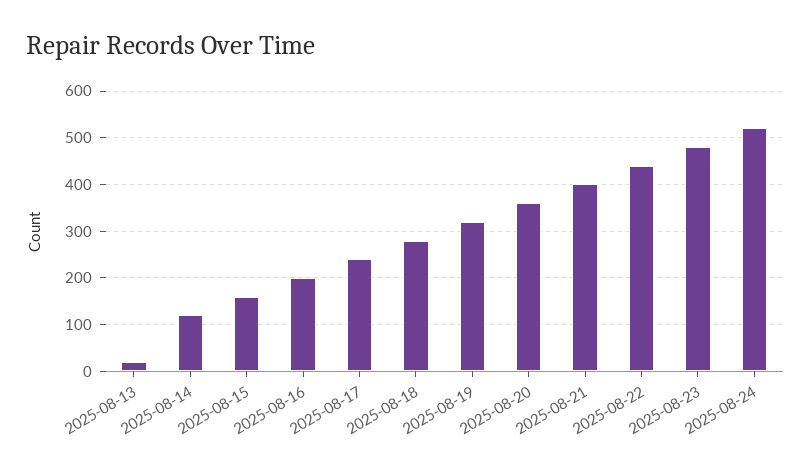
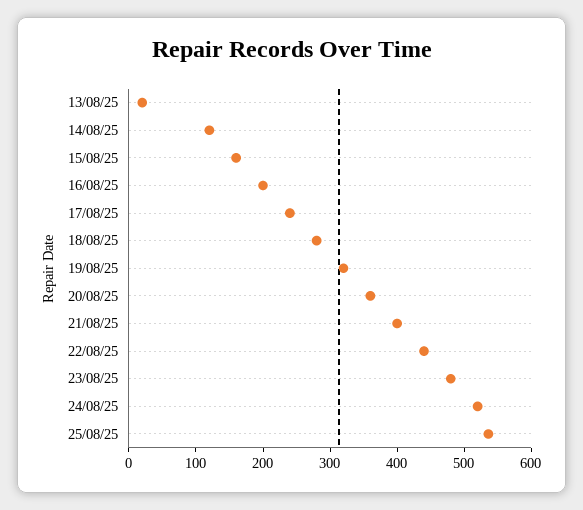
25/08/25: none -> 540

